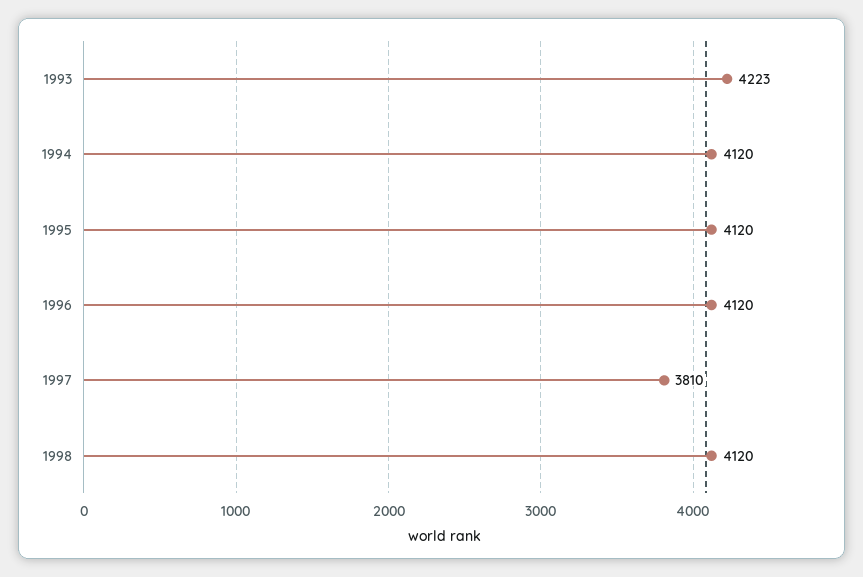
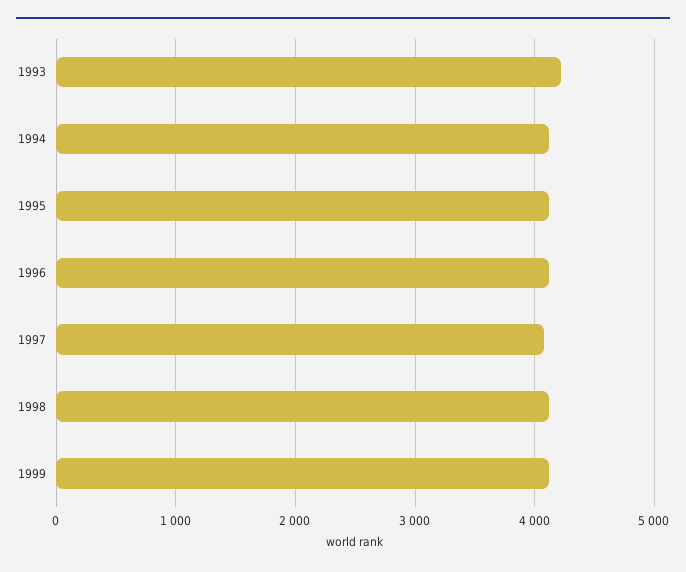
1997: 3810 -> 4100
1999: none -> 4100

